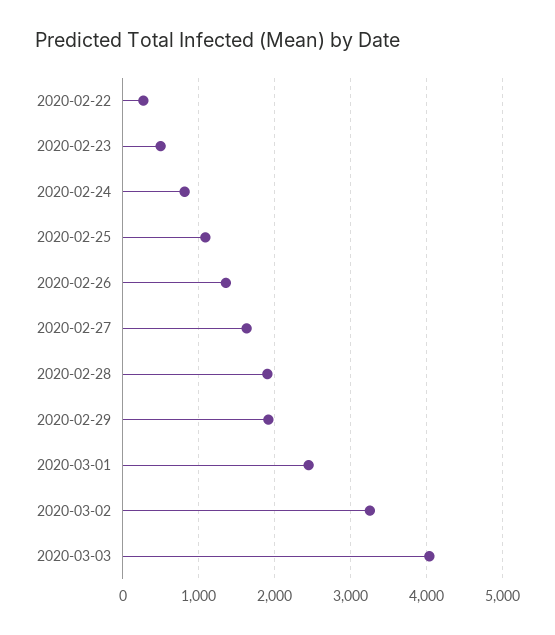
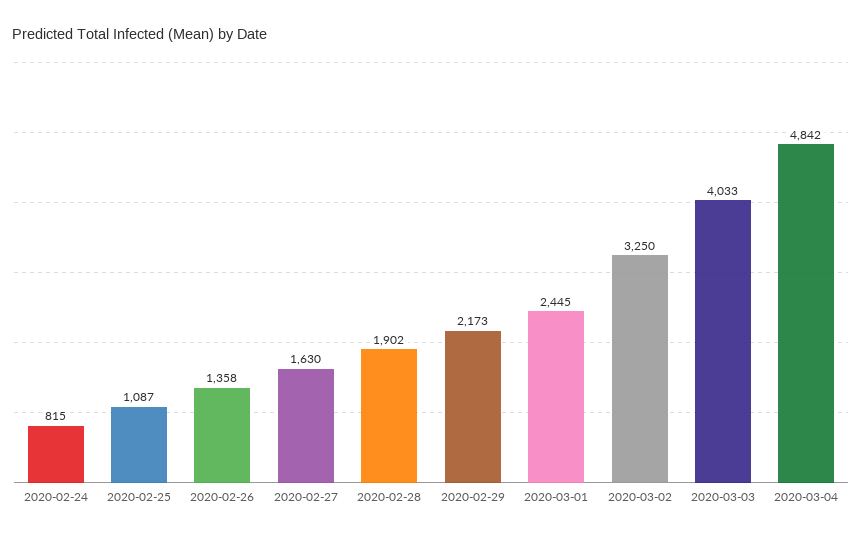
2020-02-22: 300 -> none
2020-02-23: 500 -> none
2020-02-29: 1900 -> 2173
2020-03-04: none -> 4842

